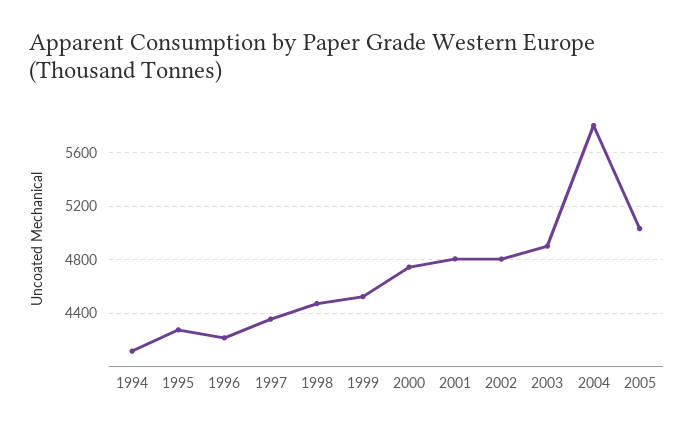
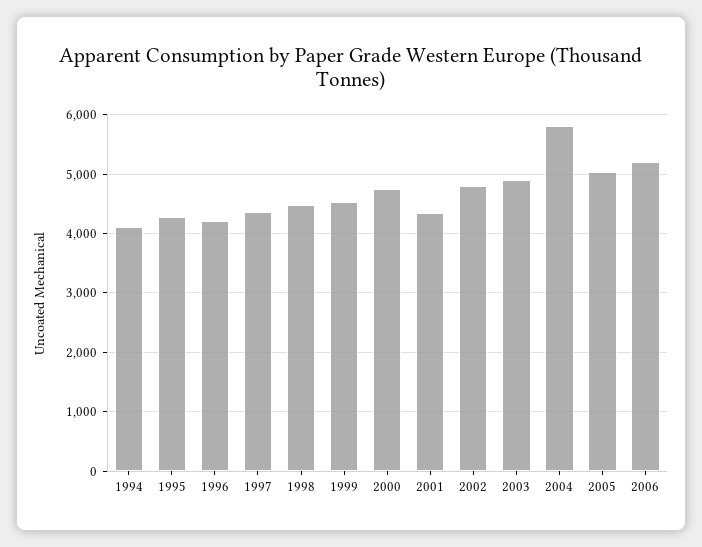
2001: 4800 -> 4400
2006: none -> 5200

